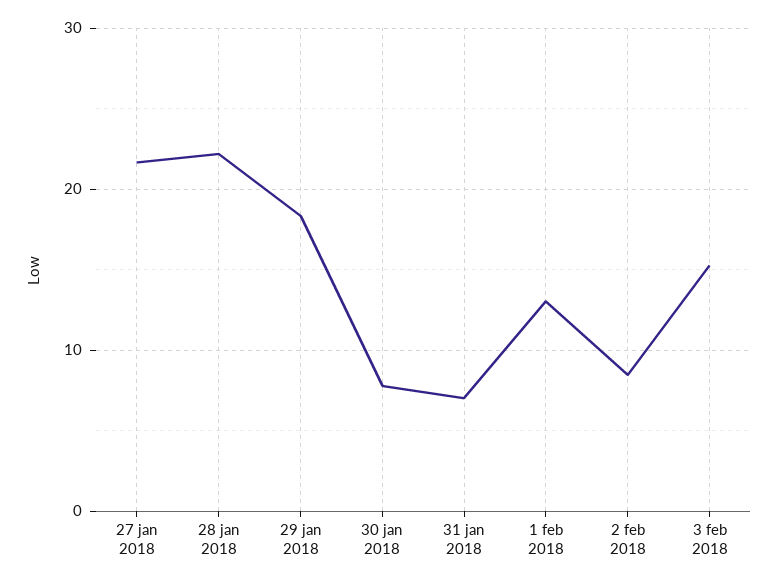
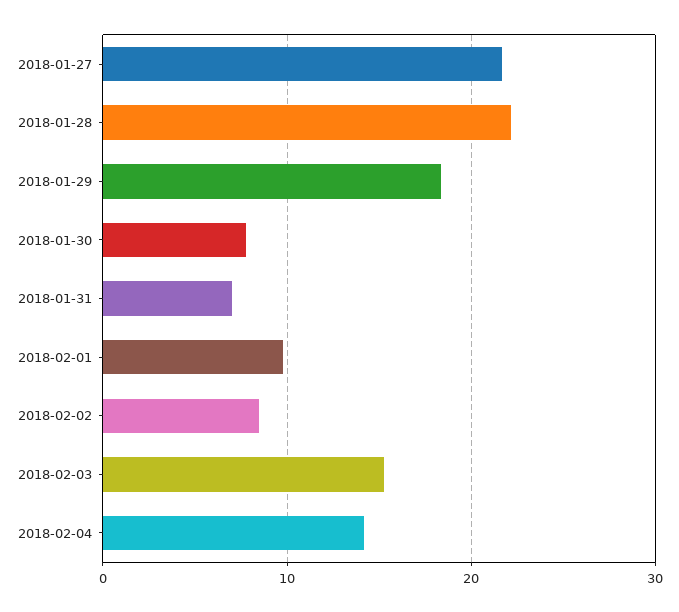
1 feb 2018: 13 -> 10
2018-02-04: none -> 14

